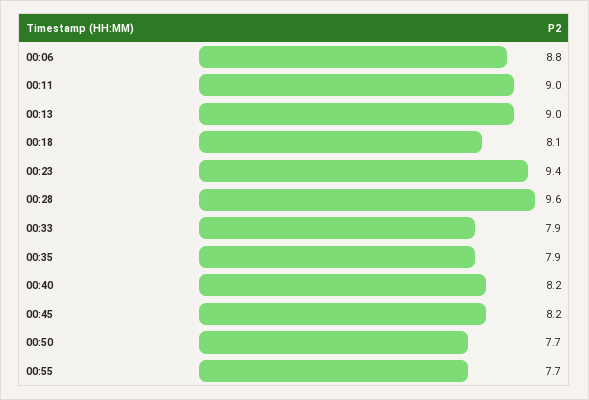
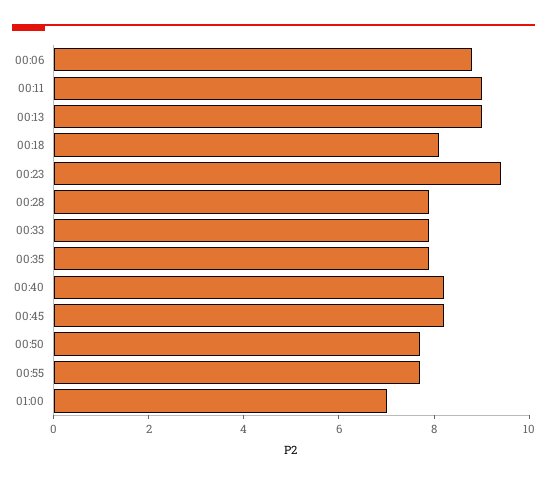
00:28: 9.6 -> 8
01:00: none -> 7

